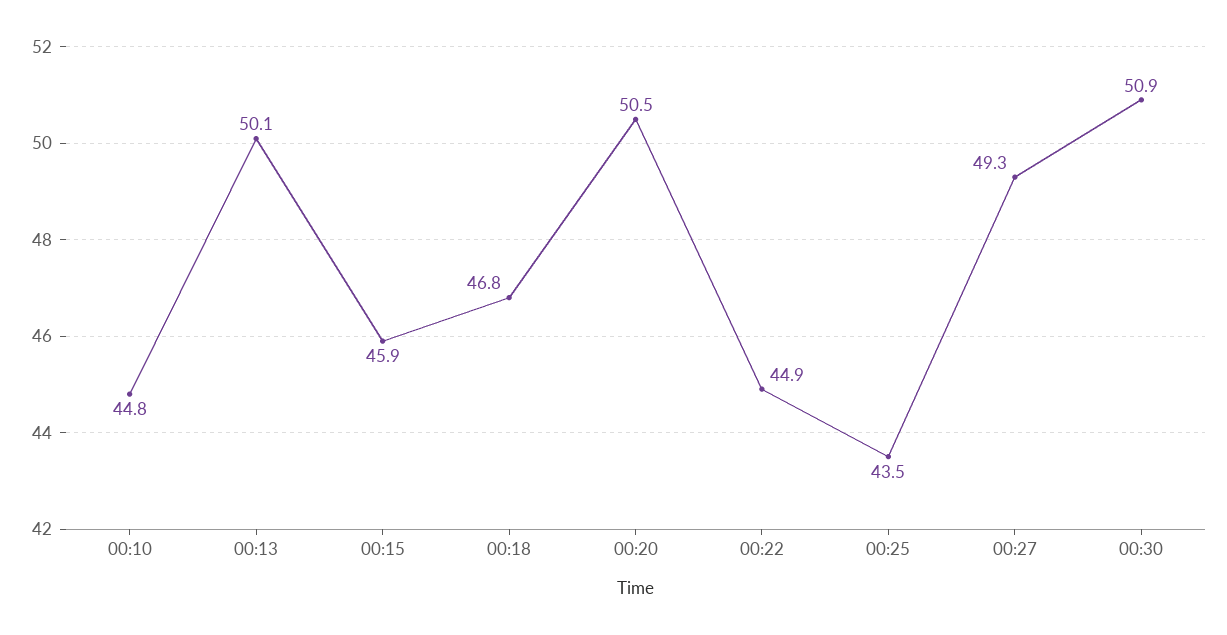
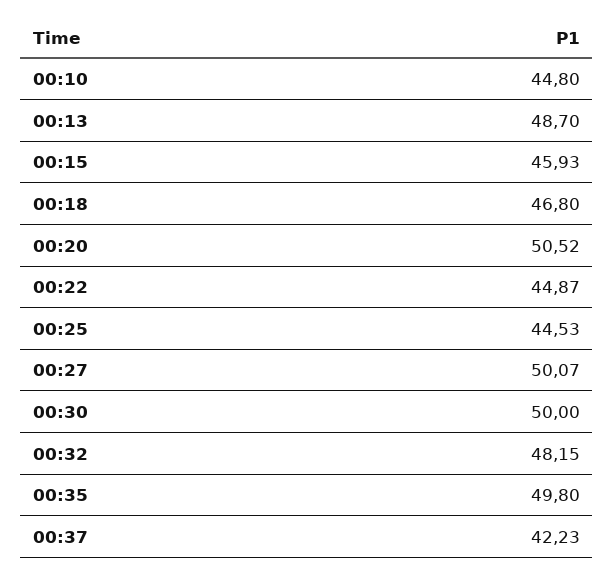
00:13: 50.1 -> 48.7
00:25: 43.5 -> 44.53
00:27: 49.3 -> 50.07
00:30: 50.9 -> 50
00:32: none -> 48.15
00:35: none -> 49.8
00:37: none -> 42.23

